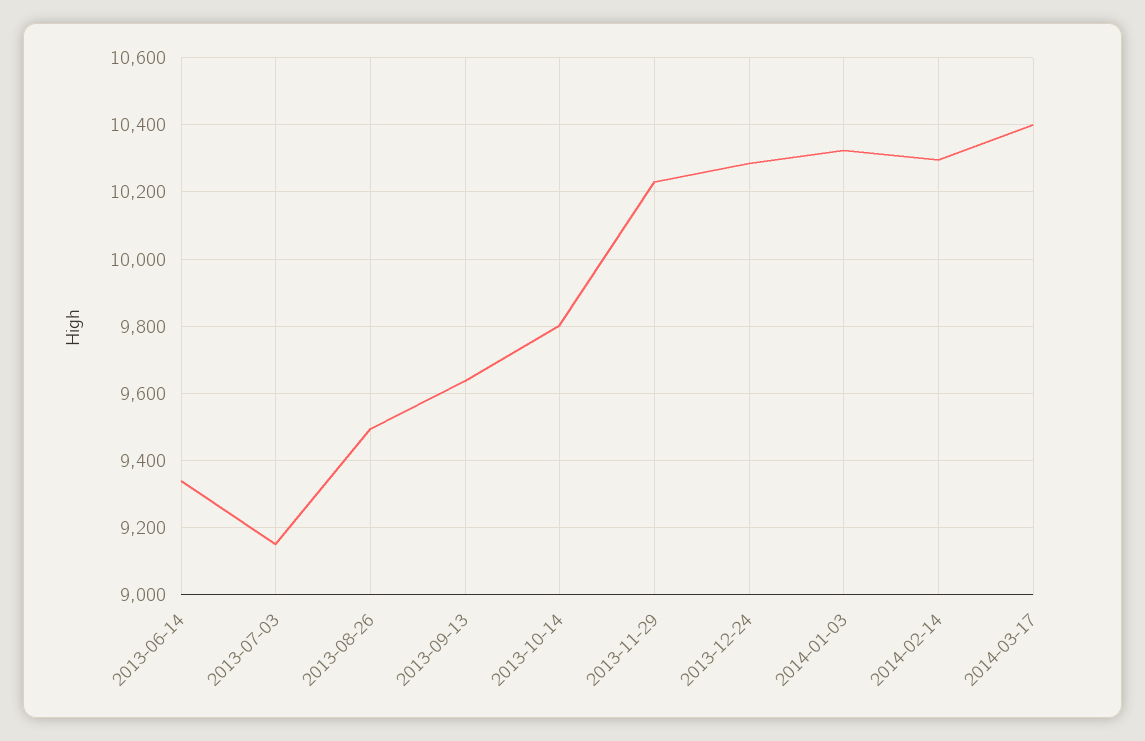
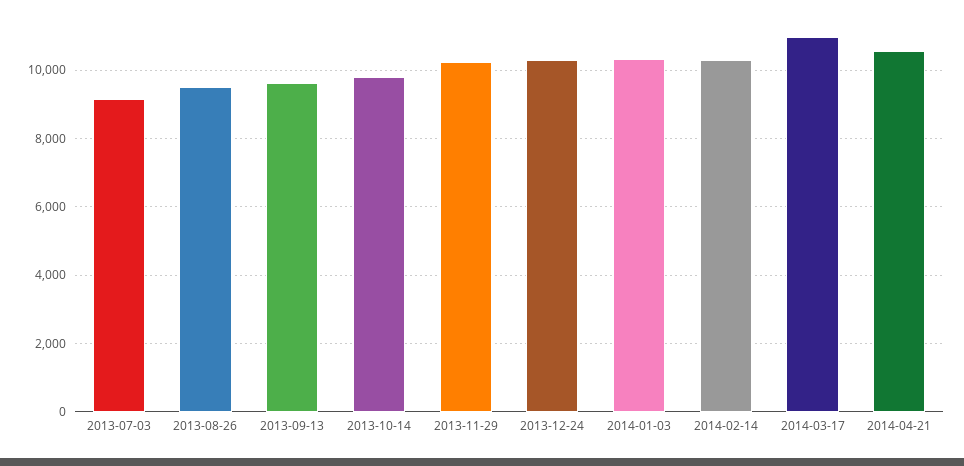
2013-06-14: 9340 -> none
2014-03-17: 10400 -> 11000
2014-04-21: none -> 10600

